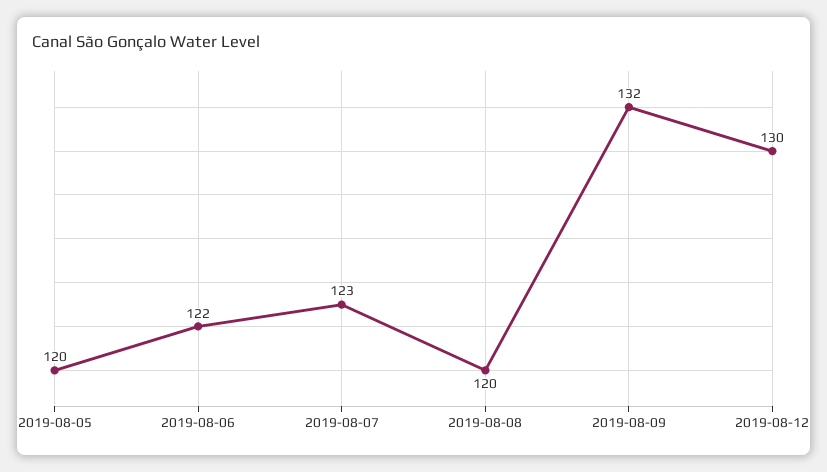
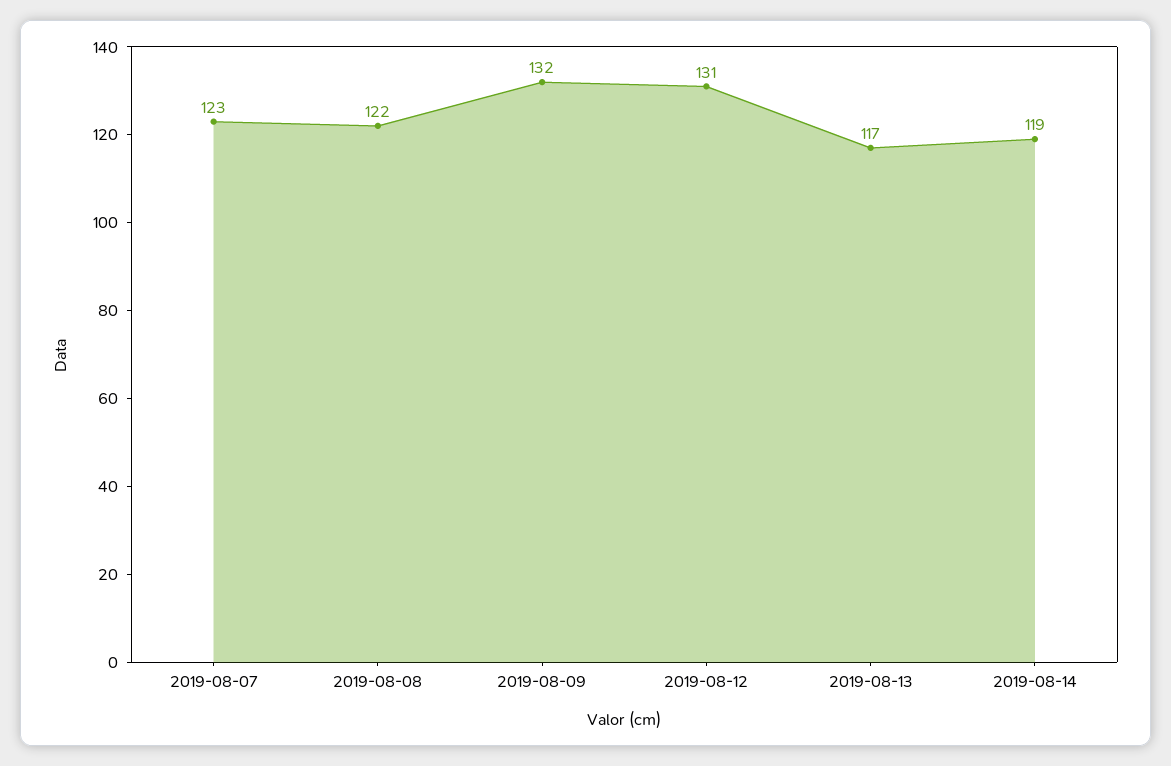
2019-08-05: 120 -> none
2019-08-06: 122 -> none
2019-08-08: 120 -> 122
2019-08-12: 130 -> 131
2019-08-13: none -> 117
2019-08-14: none -> 119

